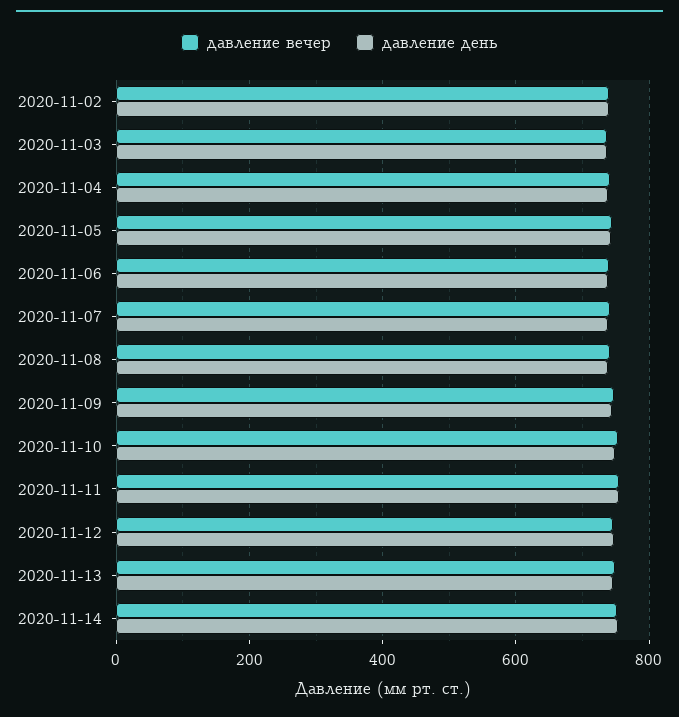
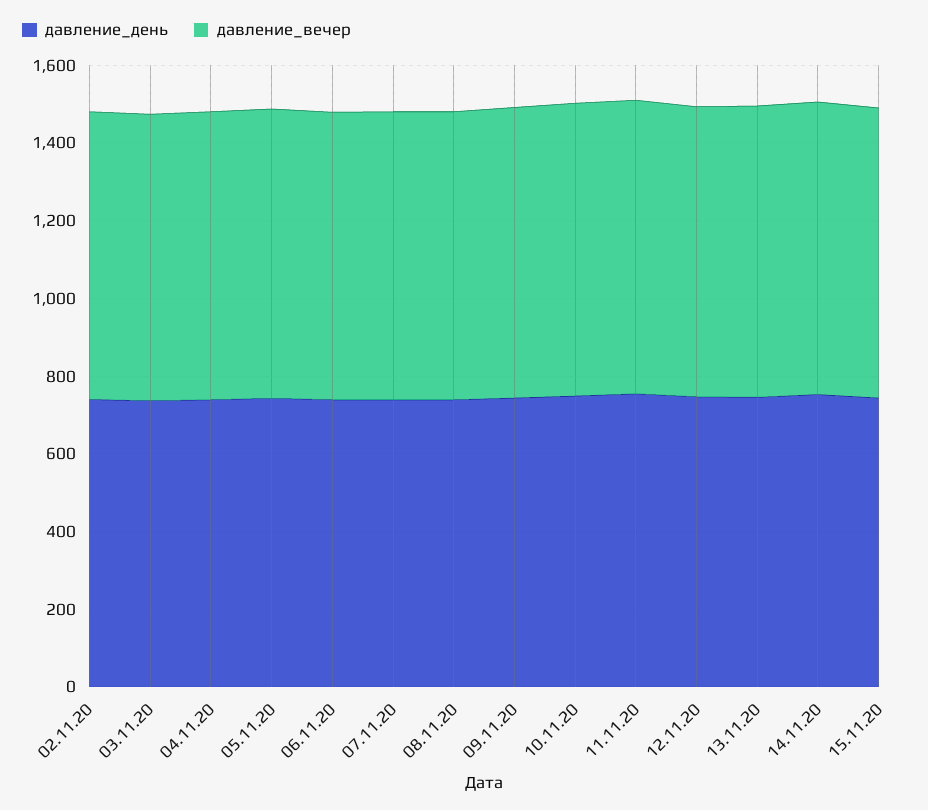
давление день, 15.11.20: none -> 750
давление вечер, 15.11.20: none -> 750

